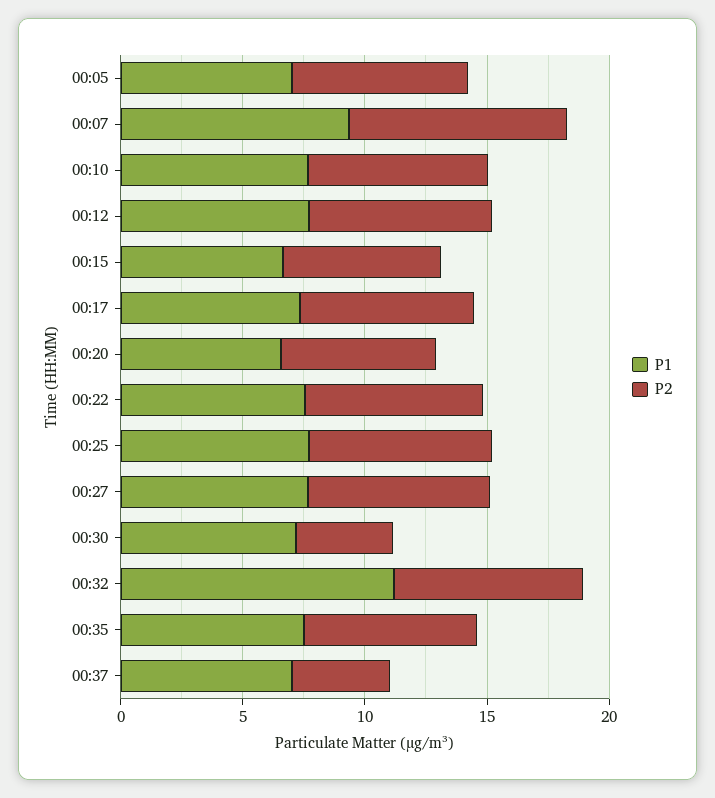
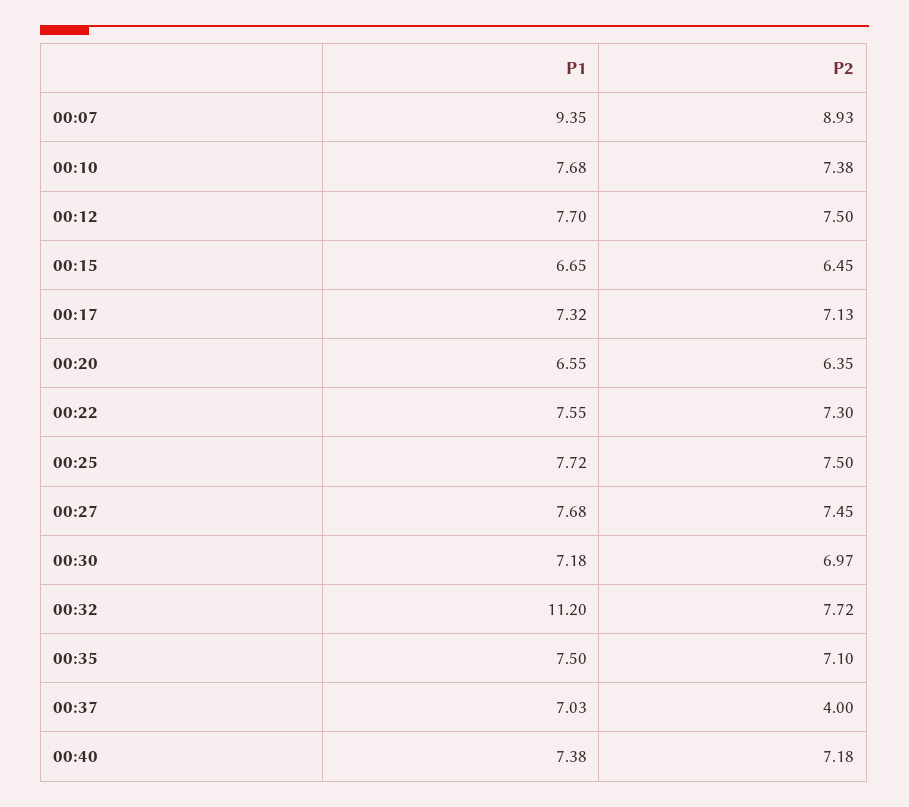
P1, 00:05: 7 -> none
P2, 00:05: 7 -> none
P2, 00:30: 4 -> 6.97
P1, 00:40: none -> 7.38
P2, 00:40: none -> 7.18

